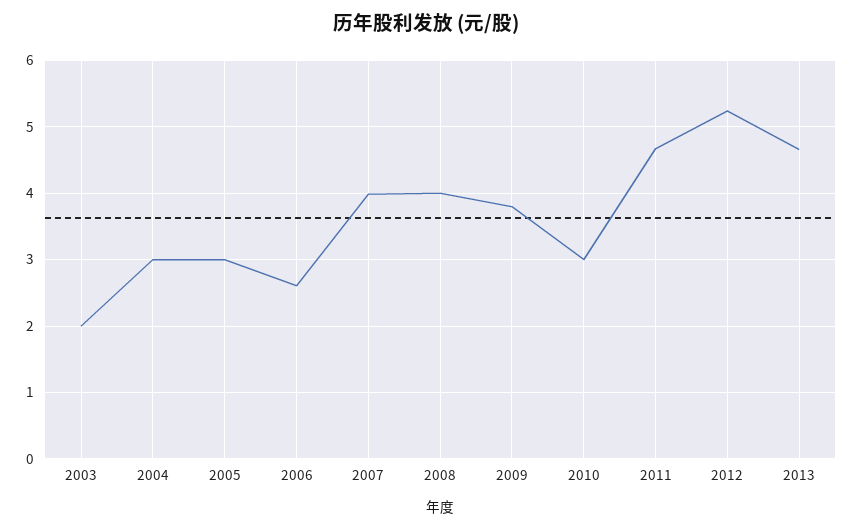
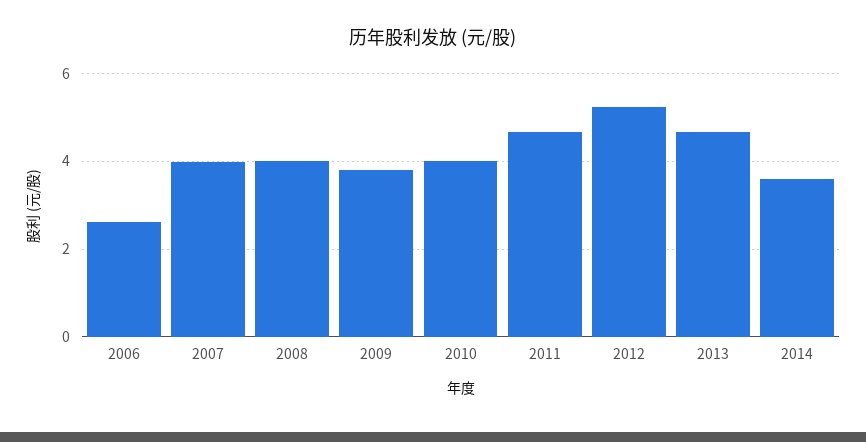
2003: 2 -> none
2004: 3 -> none
2005: 3 -> none
2010: 3 -> 4
2014: none -> 3.6

